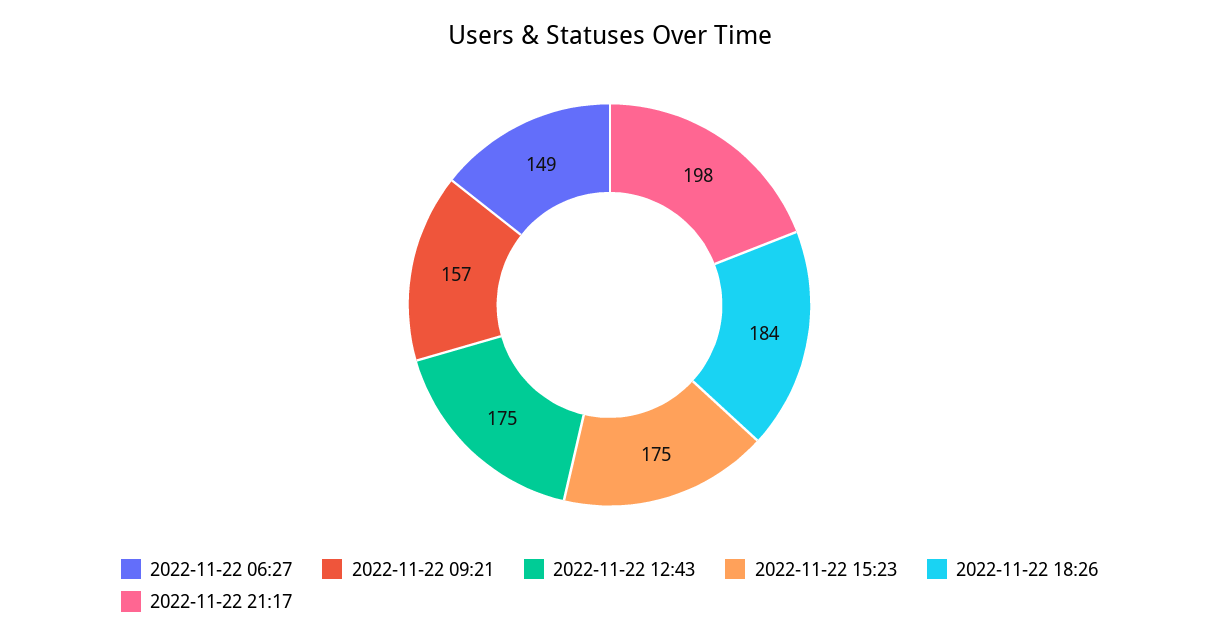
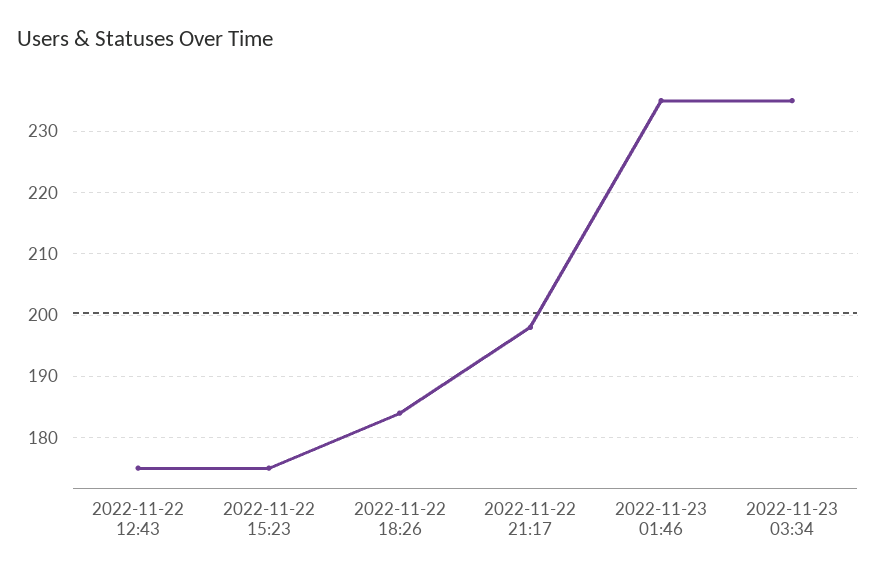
2022-11-22 06:27: 149 -> none
2022-11-22 09:21: 157 -> none
2022-11-23 01:46: none -> 235
2022-11-23 03:34: none -> 235

